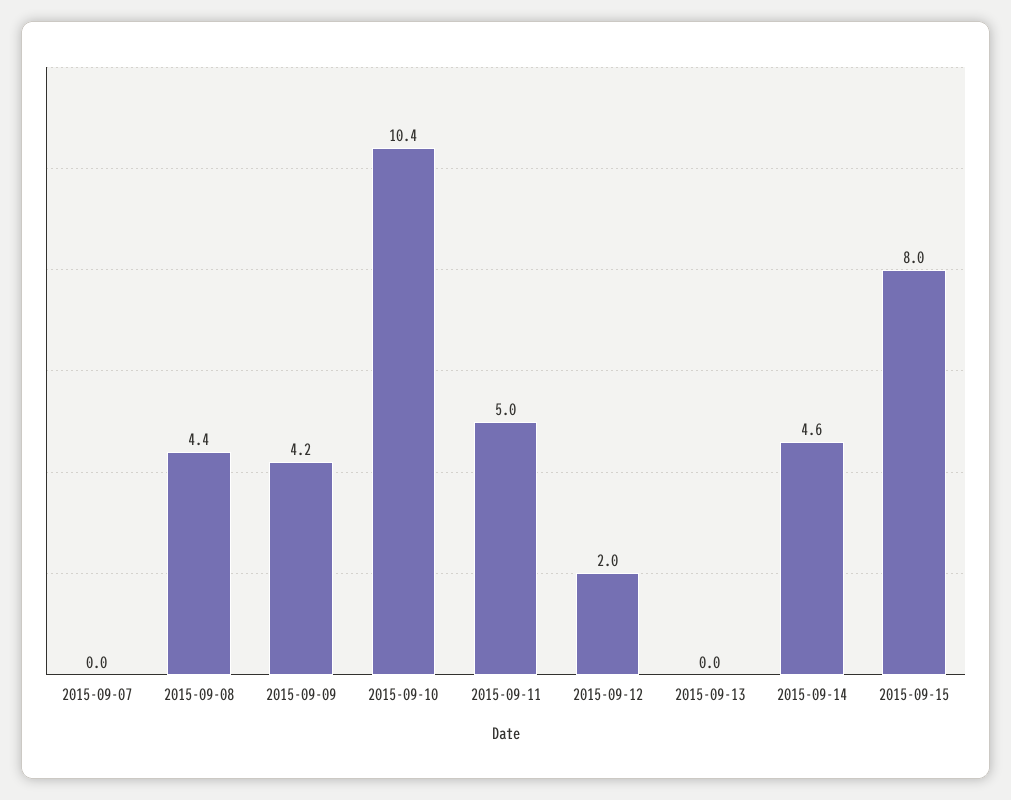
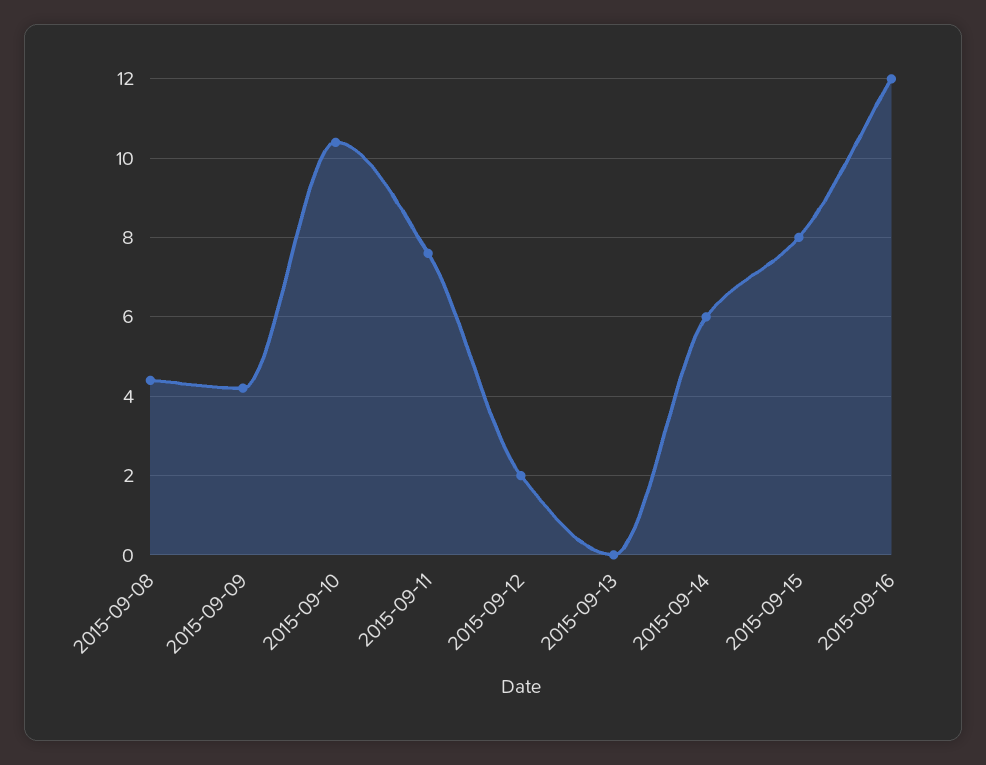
2015-09-07: 0 -> none
2015-09-11: 5 -> 7.5
2015-09-14: 4.6 -> 6
2015-09-16: none -> 12

